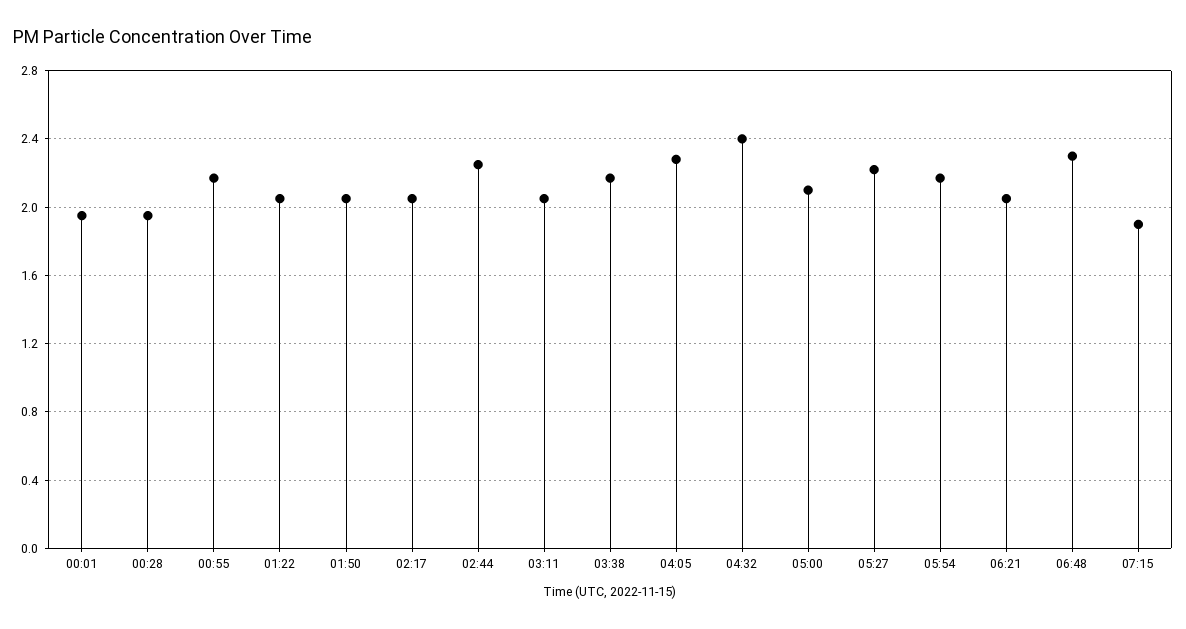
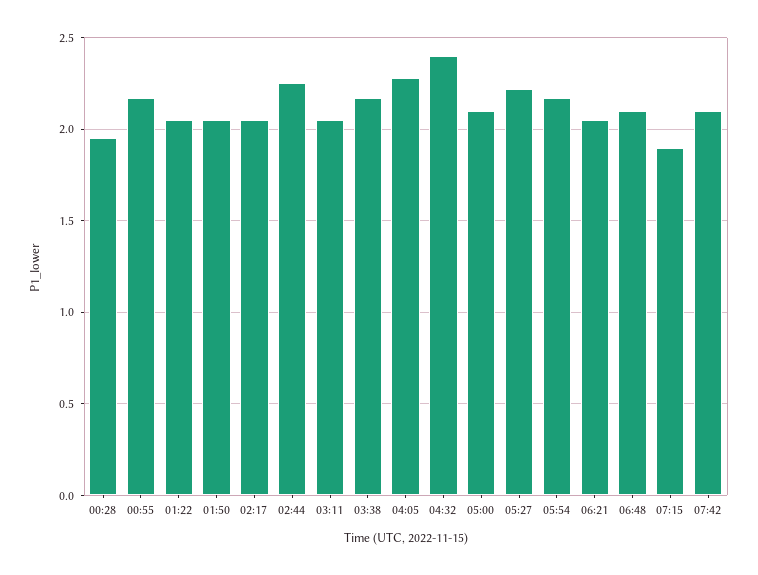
00:01: 1.95 -> none
06:48: 2.3 -> 2.1
07:42: none -> 2.1

